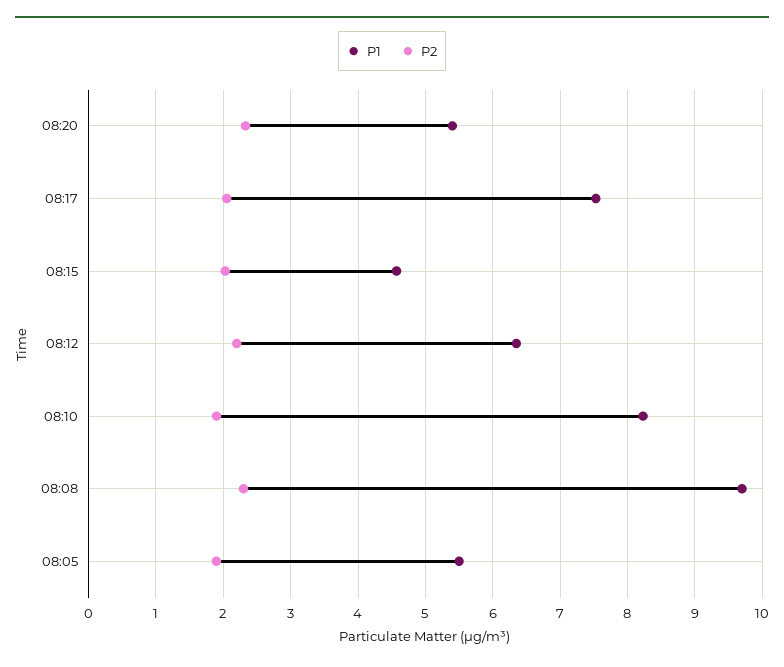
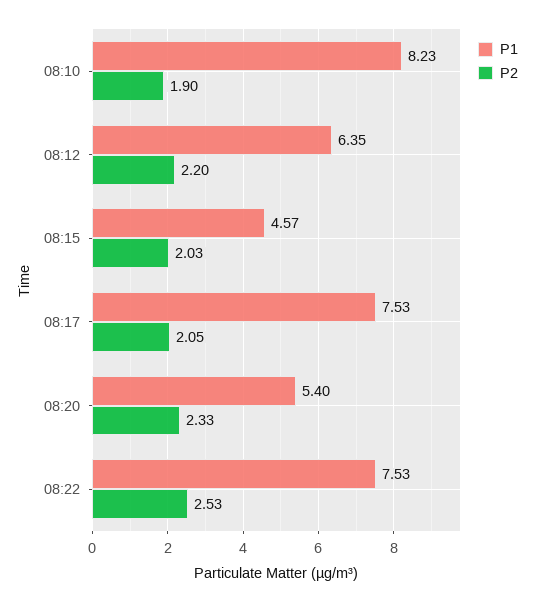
P1, 08:08: 9.7 -> none
P2, 08:08: 2.3 -> none
P1, 08:05: 5.5 -> none
P2, 08:05: 1.9 -> none
P1, 08:22: none -> 7.53
P2, 08:22: none -> 2.53

